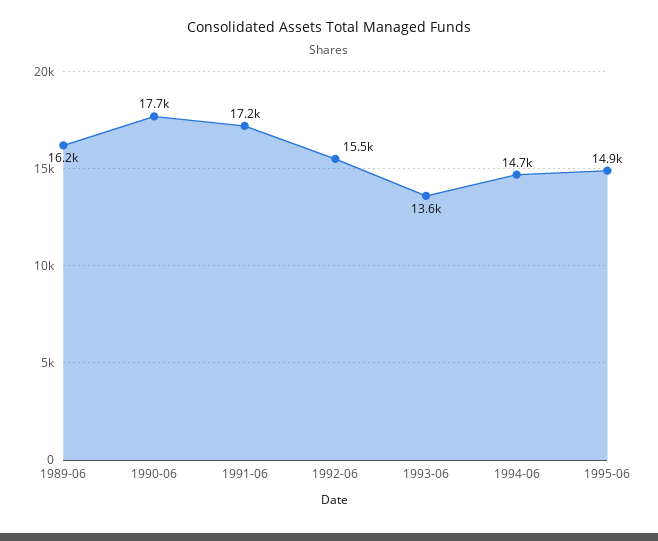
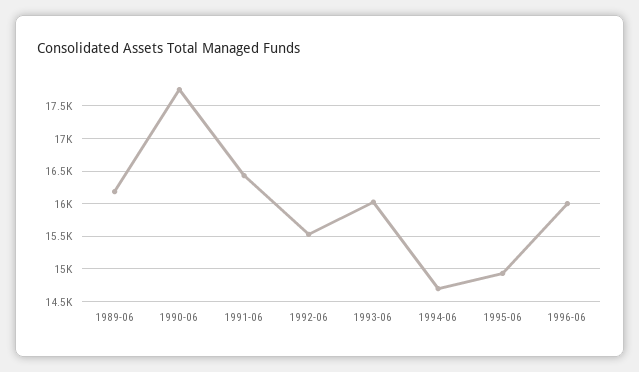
1991-06: 17200 -> 16400
1993-06: 13600 -> 16000
1996-06: none -> 16000

